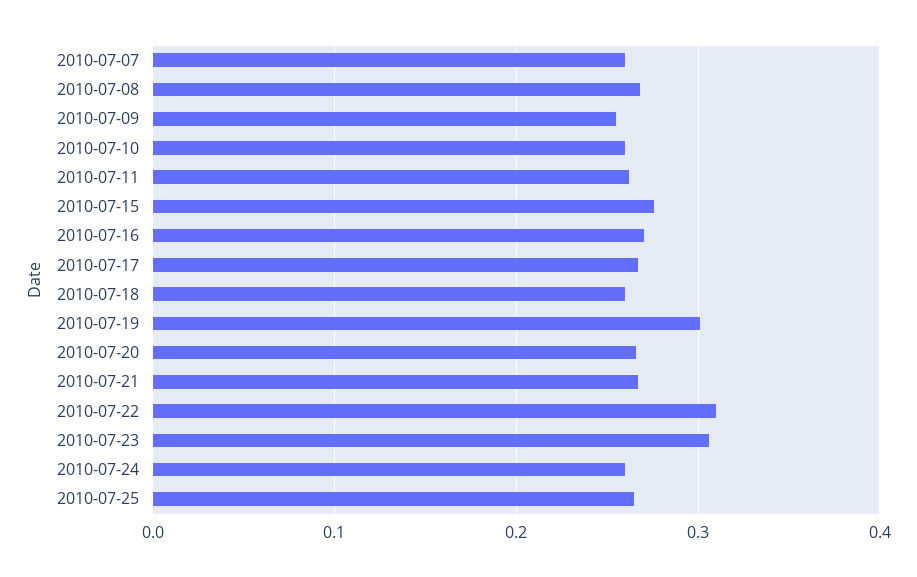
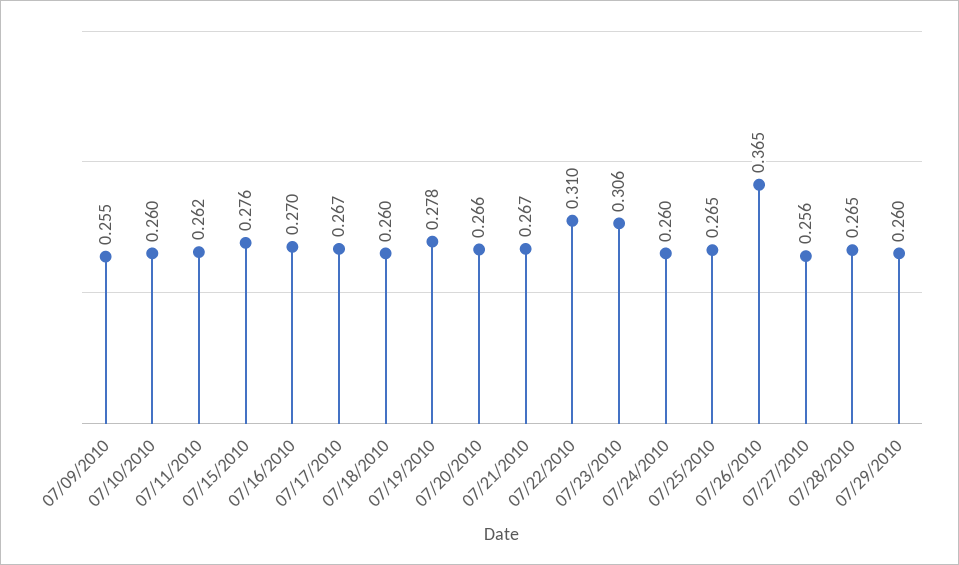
2010-07-07: 0.26 -> none
2010-07-08: 0.27 -> none
2010-07-19: 0.3 -> 0.278
07/26/2010: none -> 0.365
07/27/2010: none -> 0.256
07/28/2010: none -> 0.265
07/29/2010: none -> 0.26

